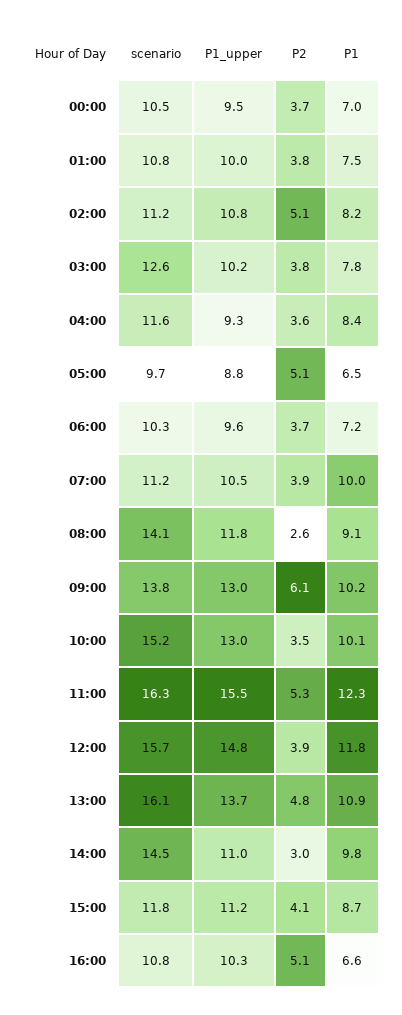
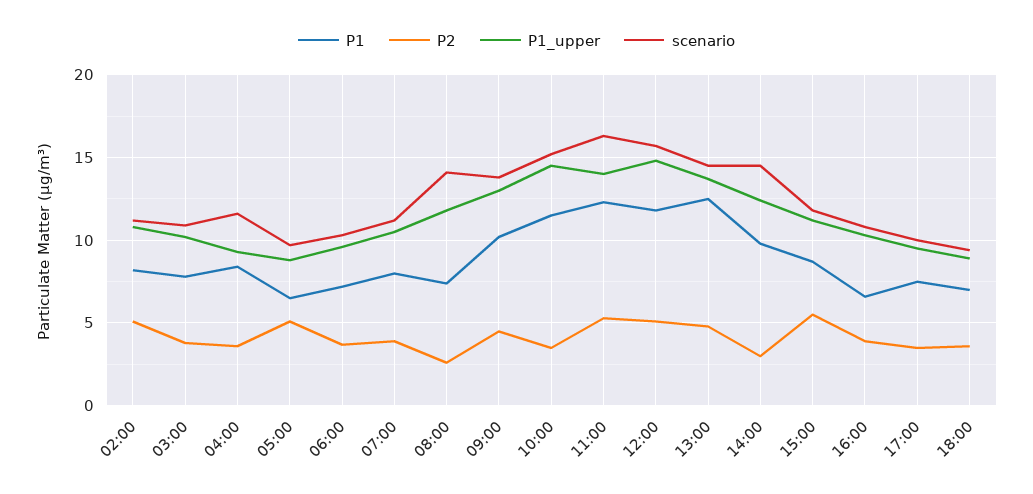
scenario, 00:00: 10.5 -> none
P1_upper, 00:00: 9.5 -> none
P2, 00:00: 3.7 -> none
P1, 00:00: 7 -> none
scenario, 01:00: 10.8 -> none
P1_upper, 01:00: 10 -> none
P2, 01:00: 3.8 -> none
P1, 01:00: 7.5 -> none
scenario, 03:00: 12.6 -> 11
P1, 07:00: 10 -> 8
P1, 08:00: 9.1 -> 7.5
P2, 09:00: 6.1 -> 4.5
P1_upper, 10:00: 13 -> 14.5
P1, 10:00: 10.1 -> 11.5
P1_upper, 11:00: 15.5 -> 14
P2, 12:00: 3.9 -> 5
scenario, 13:00: 16.1 -> 14.5
P1, 13:00: 10.9 -> 12.5
P1_upper, 14:00: 11 -> 12.5
P2, 15:00: 4.1 -> 5.5
P2, 16:00: 5.1 -> 4
P1, 17:00: none -> 7.5
P2, 17:00: none -> 3.5
P1_upper, 17:00: none -> 9.5
scenario, 17:00: none -> 10
P1, 18:00: none -> 7
P2, 18:00: none -> 3.5
P1_upper, 18:00: none -> 9
scenario, 18:00: none -> 9.5

